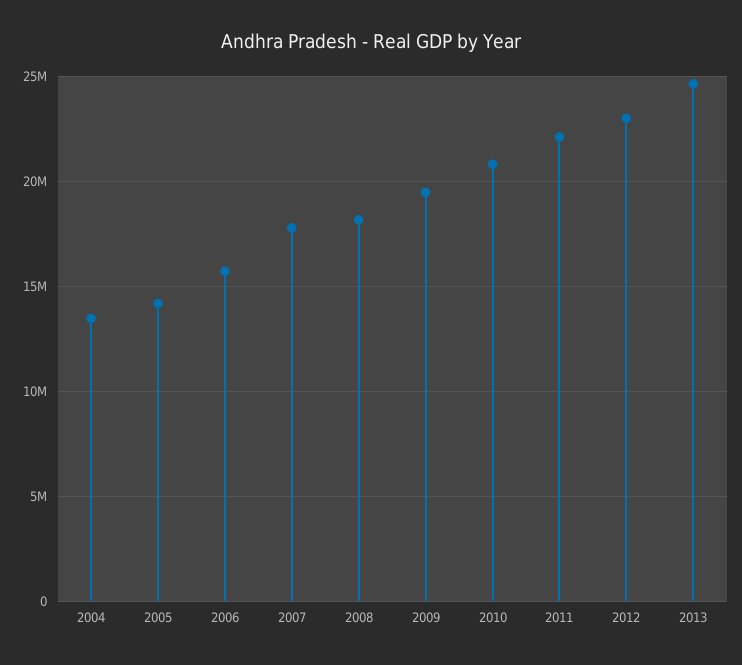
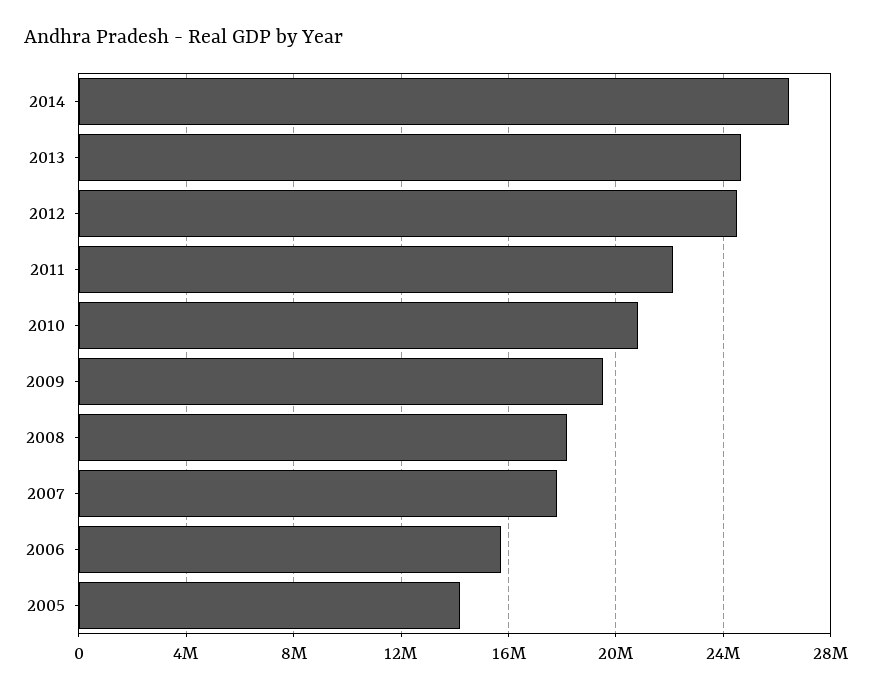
2004: 13500000 -> none
2012: 23000000 -> 24500000
2014: none -> 26500000

